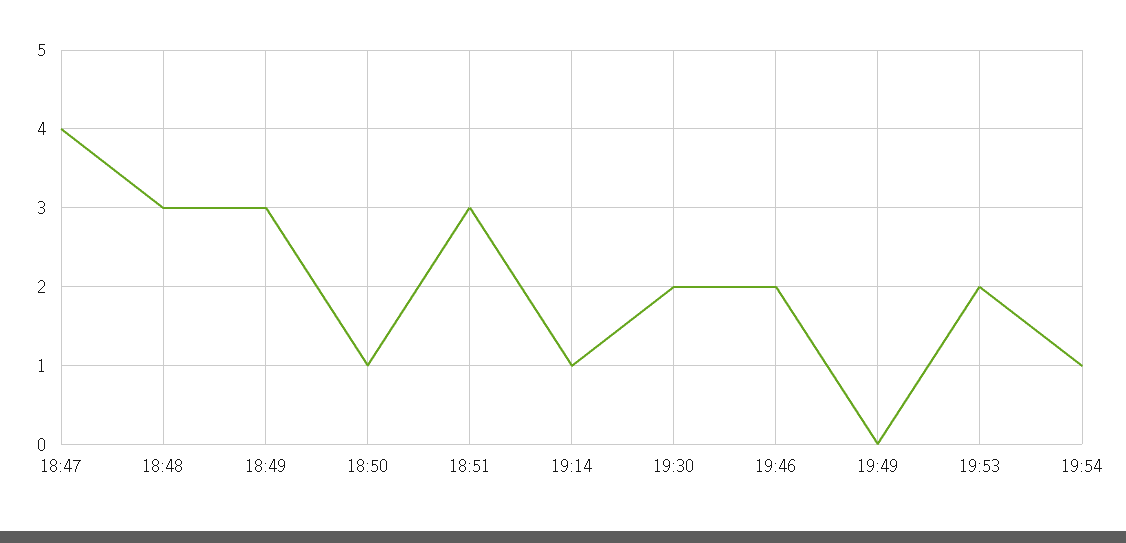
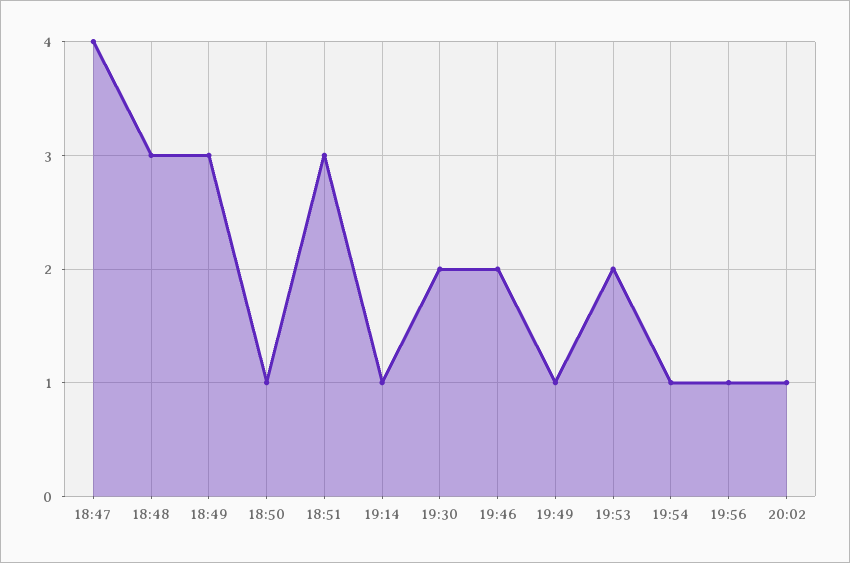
19:49: 0 -> 1
19:56: none -> 1
20:02: none -> 1

